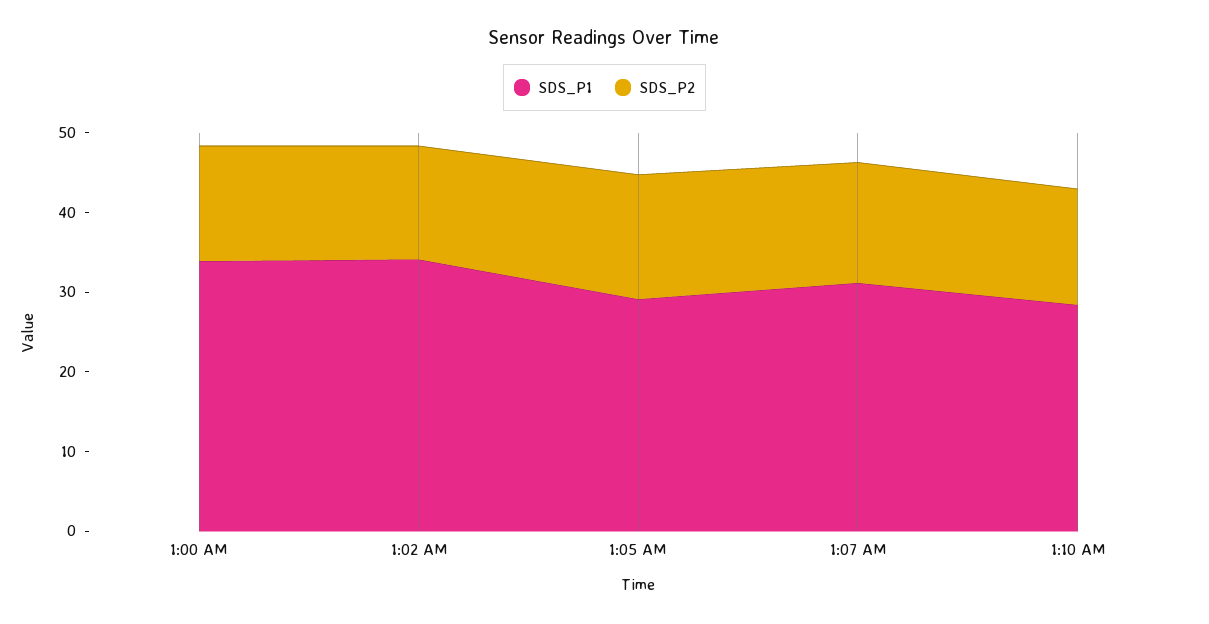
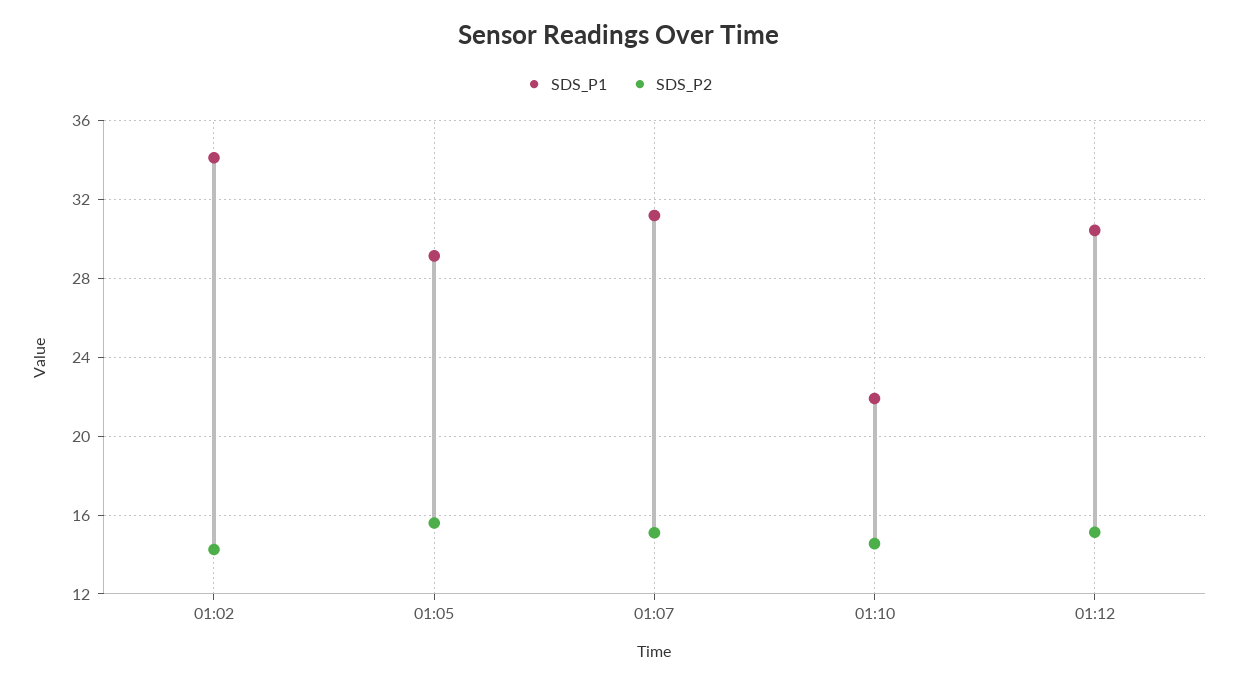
SDS_P1, 1:00 AM: 34 -> none
SDS_P2, 1:00 AM: 14 -> none
SDS_P1, 1:10 AM: 28 -> 22
SDS_P1, 01:12: none -> 30.5
SDS_P2, 01:12: none -> 15

